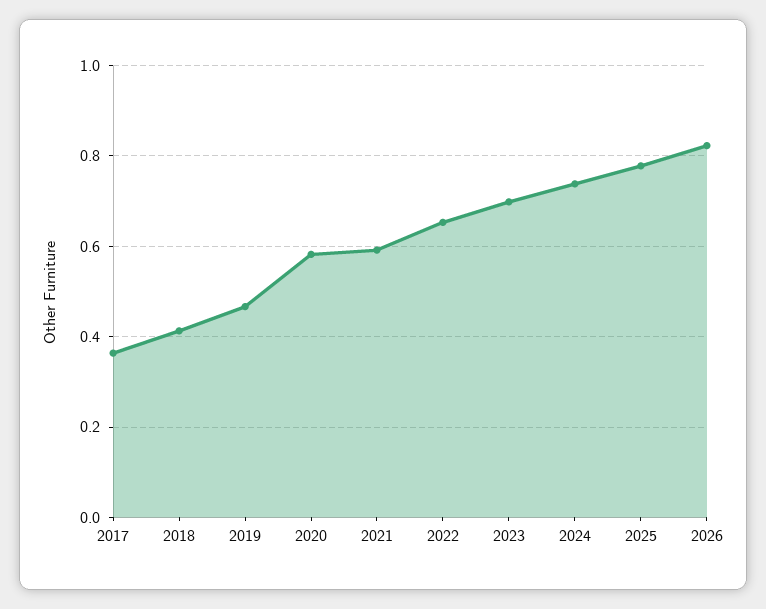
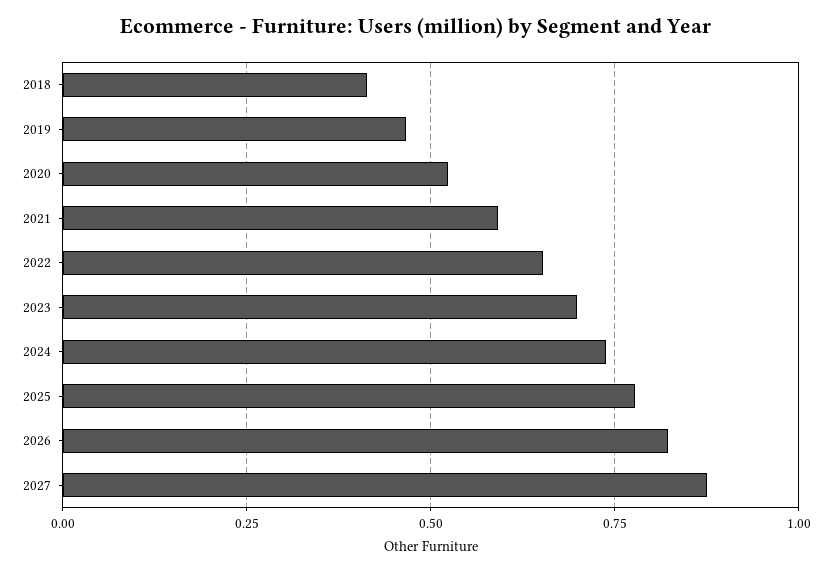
2017: 0.36 -> none
2020: 0.58 -> 0.525
2027: none -> 0.875

